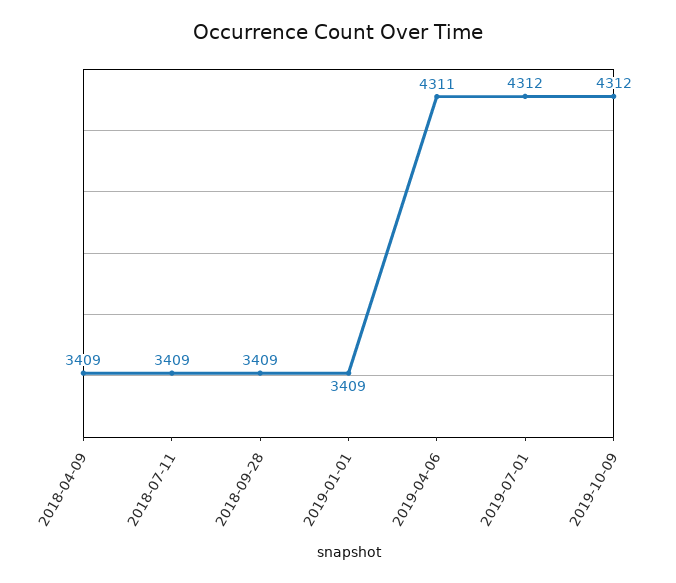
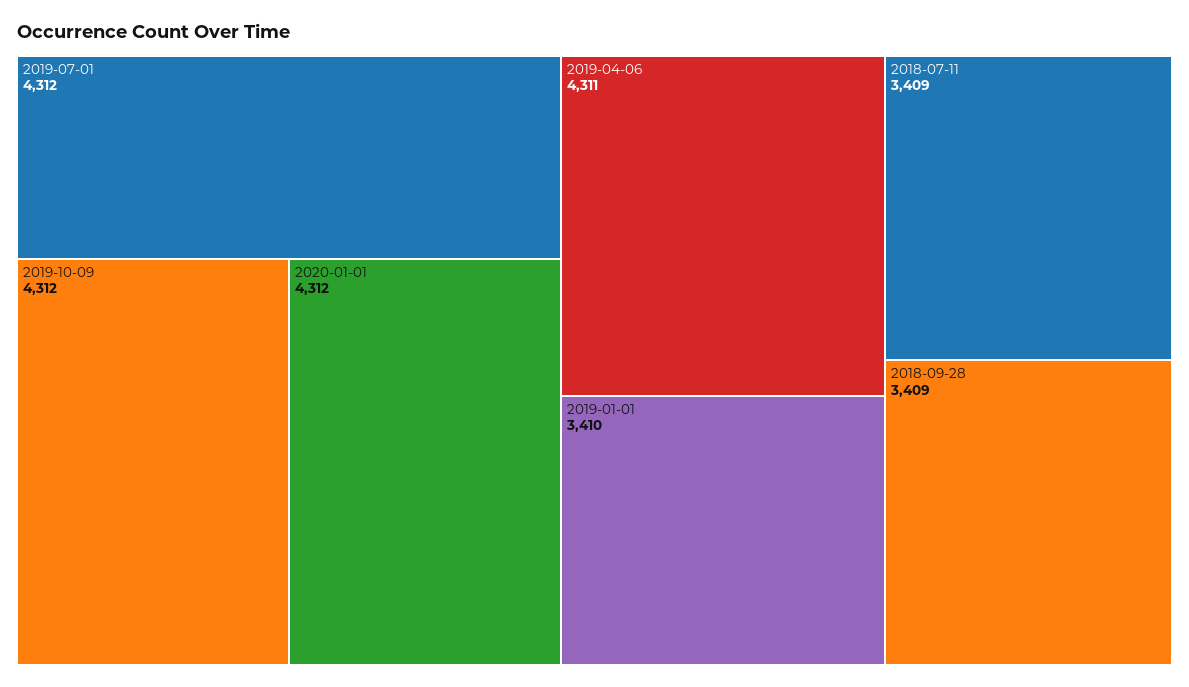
2018-04-09: 3409 -> none
2019-01-01: 3409 -> 3410
2020-01-01: none -> 4312

